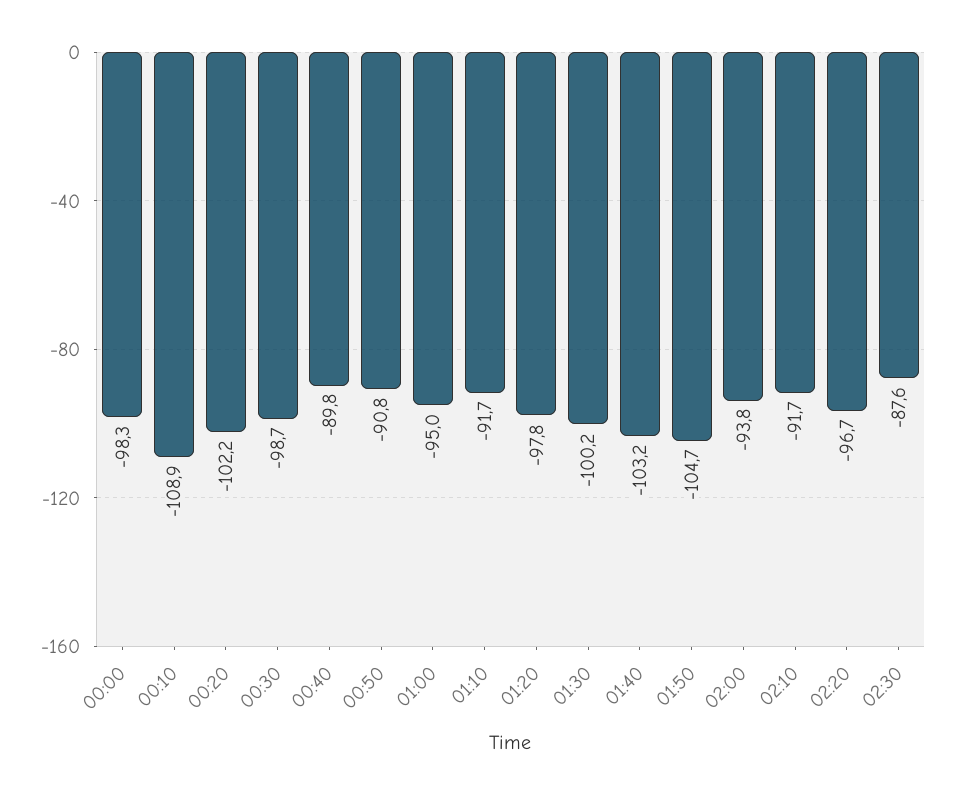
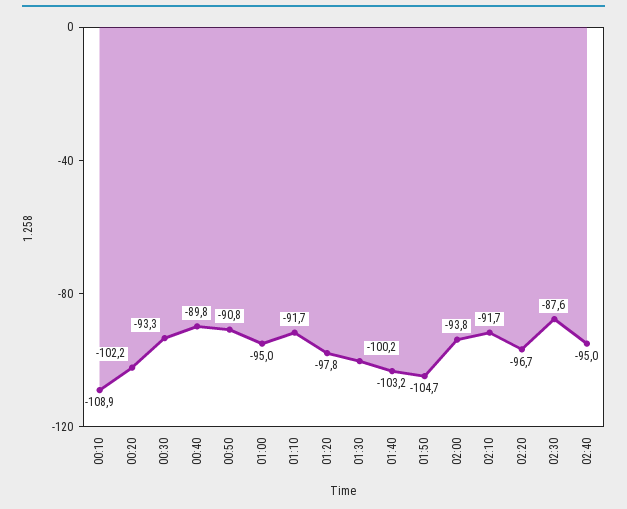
00:00: -98.3 -> none
00:30: -98.7 -> -93.3
02:40: none -> -95

